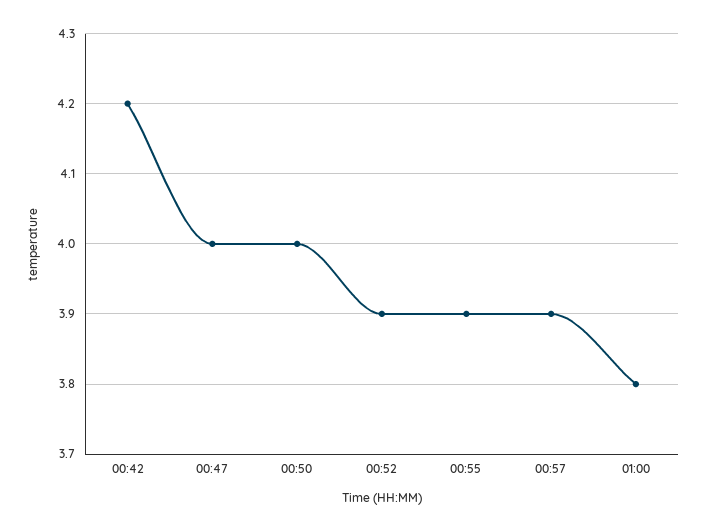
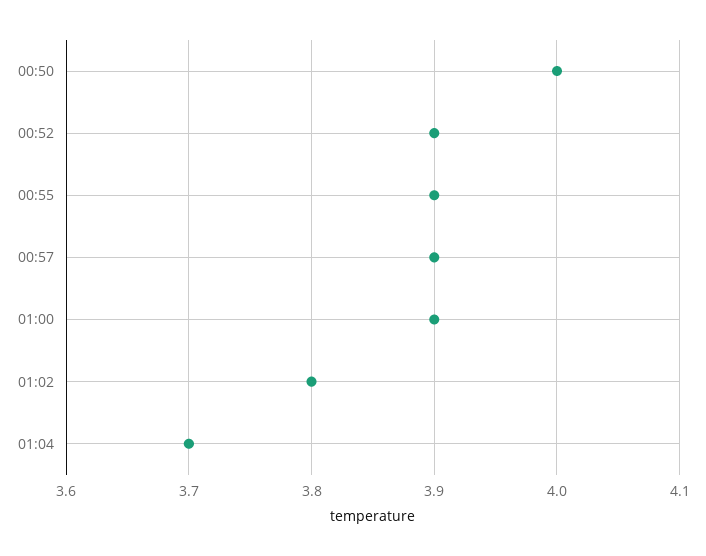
00:42: 4.2 -> none
00:47: 4 -> none
01:00: 3.8 -> 3.9
01:02: none -> 3.8
01:04: none -> 3.7

